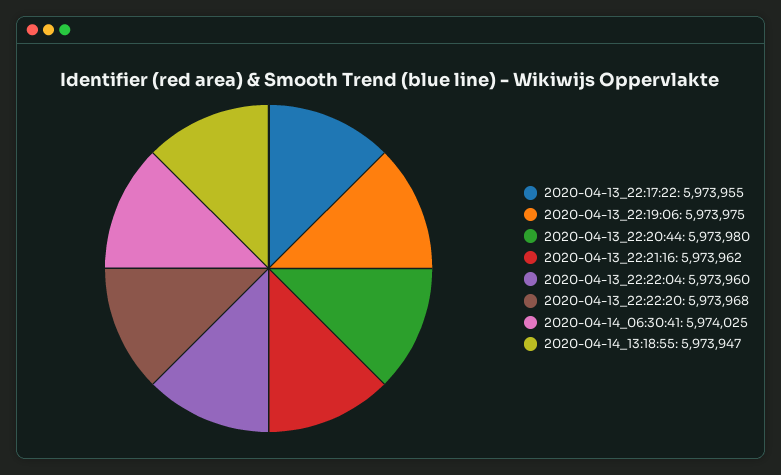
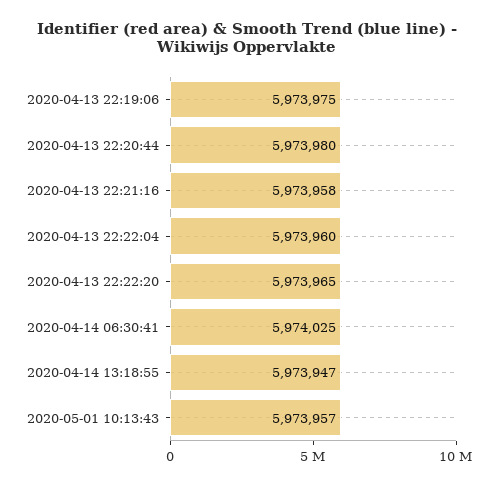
2020-04-13_22:17:22: 5973955 -> none
2020-04-13_22:21:16: 5973962 -> 5973958
2020-04-13_22:22:20: 5973968 -> 5973965
2020-05-01 10:13:43: none -> 5973957

